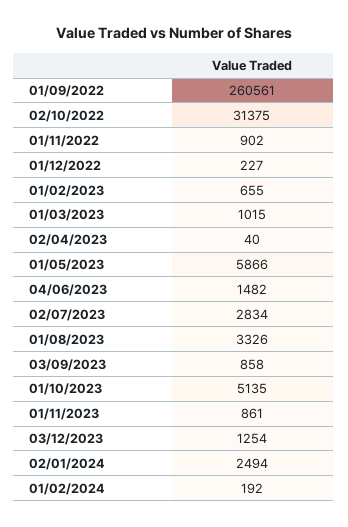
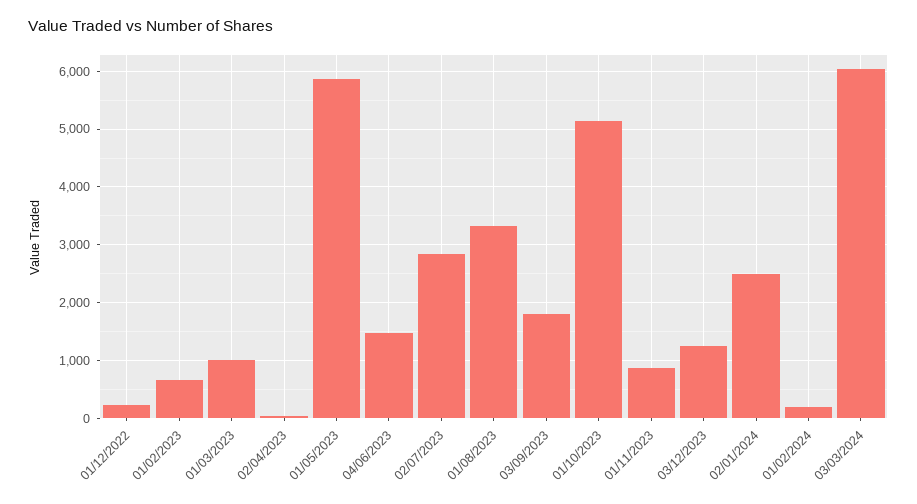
01/09/2022: 260561 -> none
02/10/2022: 31375 -> none
01/11/2022: 902 -> none
03/09/2023: 858 -> 1800
03/03/2024: none -> 6000

